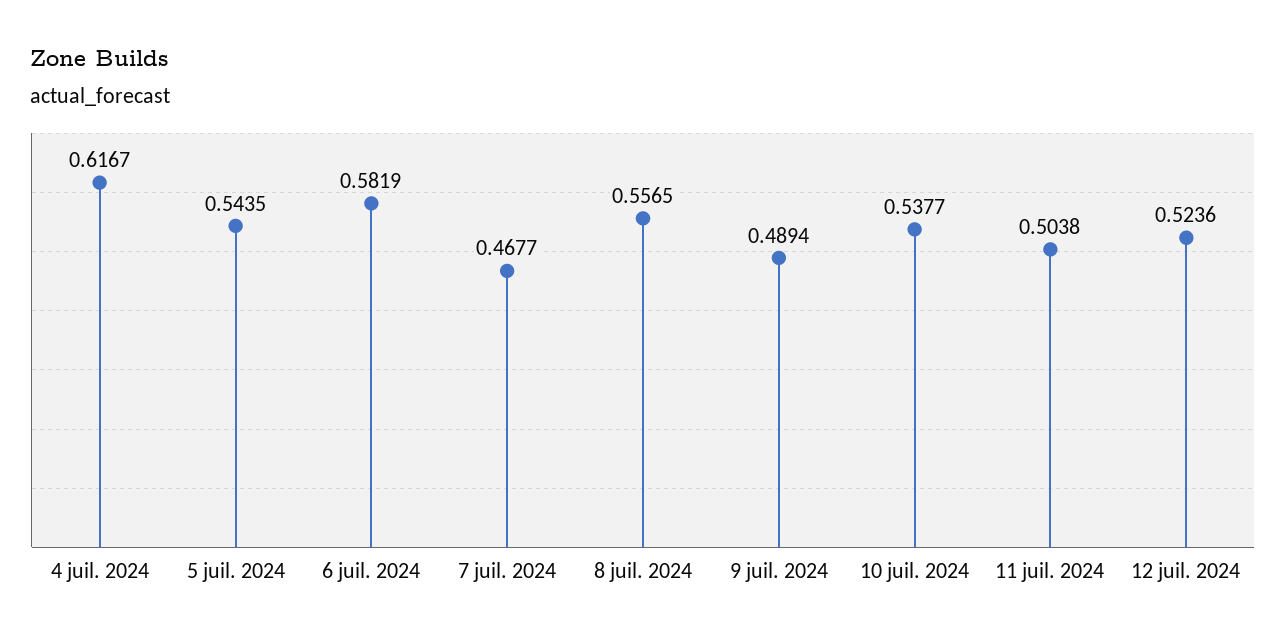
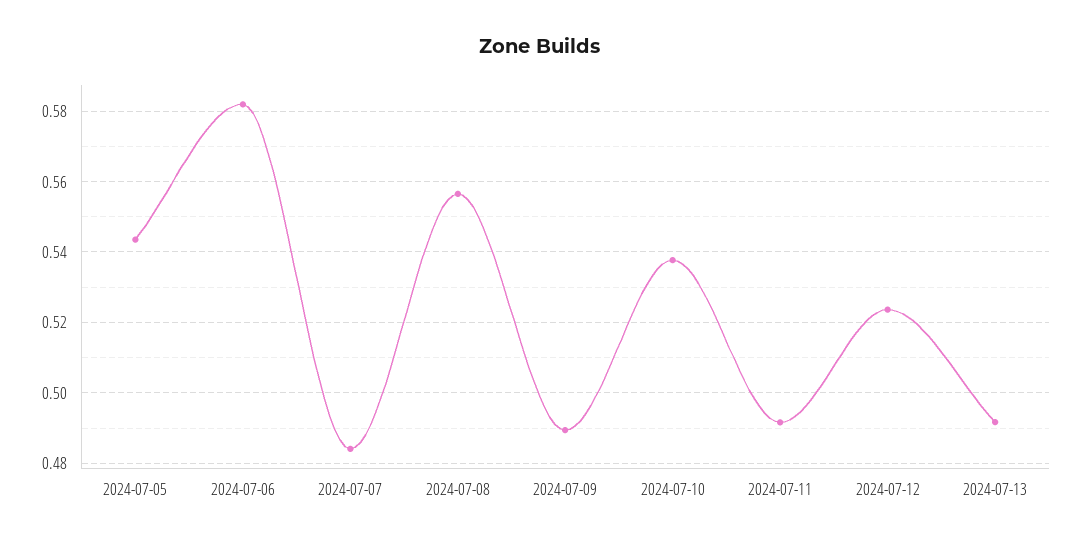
4 juil. 2024: 0.6167 -> none
7 juil. 2024: 0.4677 -> 0.484
11 juil. 2024: 0.5038 -> 0.492
2024-07-13: none -> 0.492

